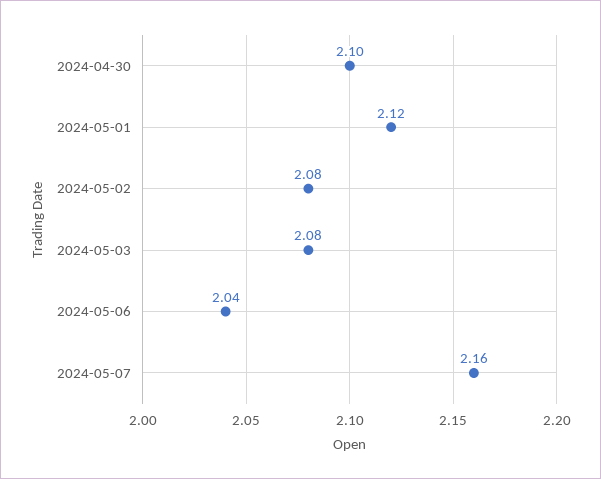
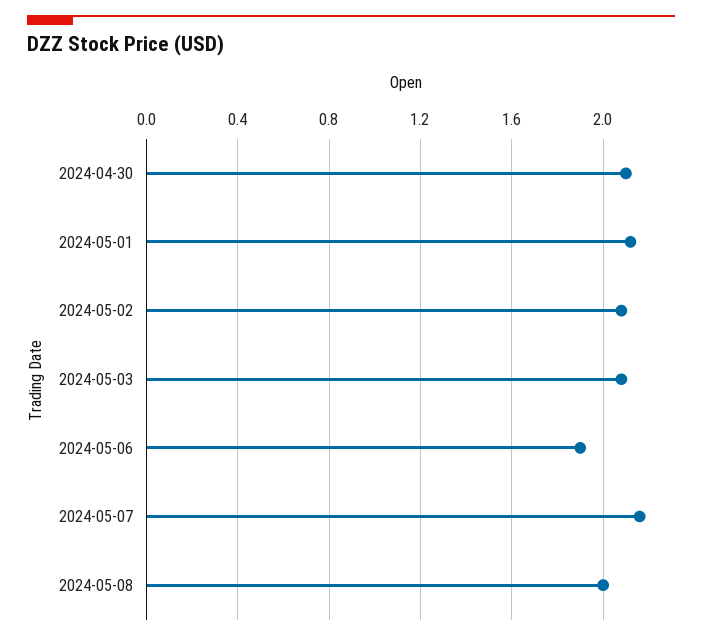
2024-05-06: 2.04 -> 1.9
2024-05-08: none -> 2

